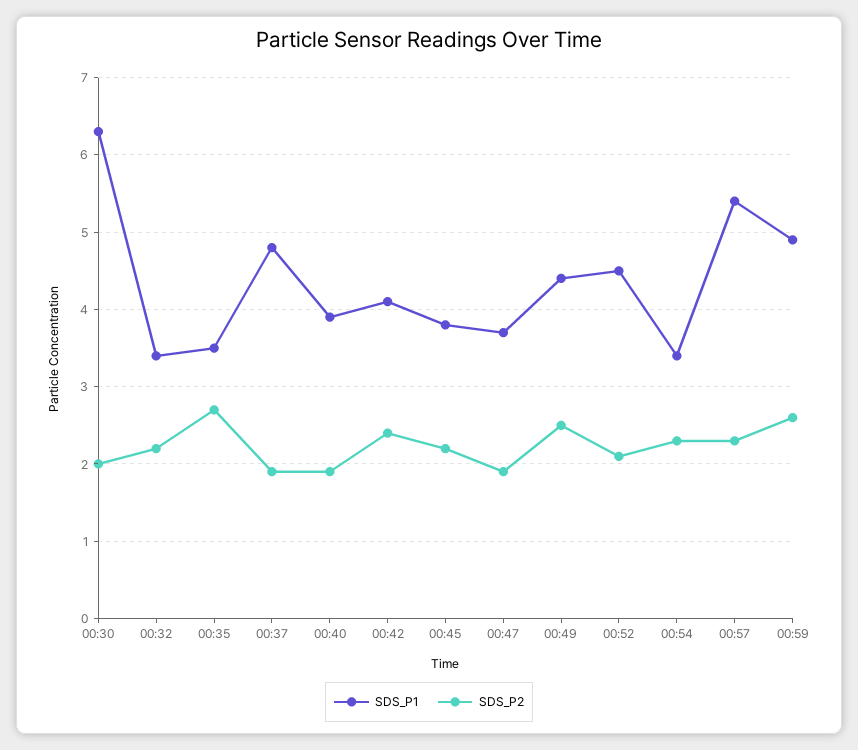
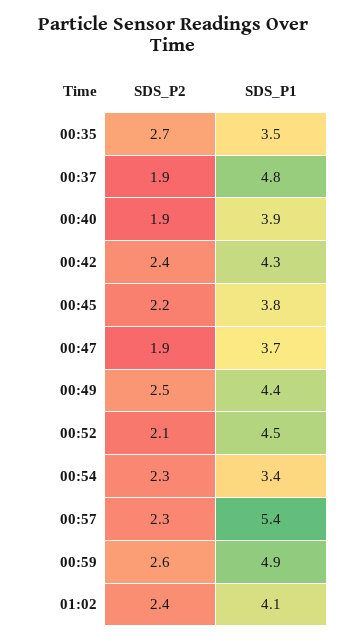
SDS_P1, 00:30: 6.3 -> none
SDS_P2, 00:30: 2 -> none
SDS_P1, 00:32: 3.4 -> none
SDS_P2, 00:32: 2.2 -> none
SDS_P1, 00:42: 4.1 -> 4.3
SDS_P2, 01:02: none -> 2.4
SDS_P1, 01:02: none -> 4.1

